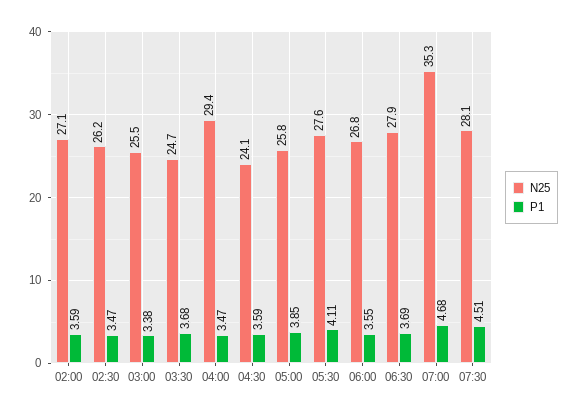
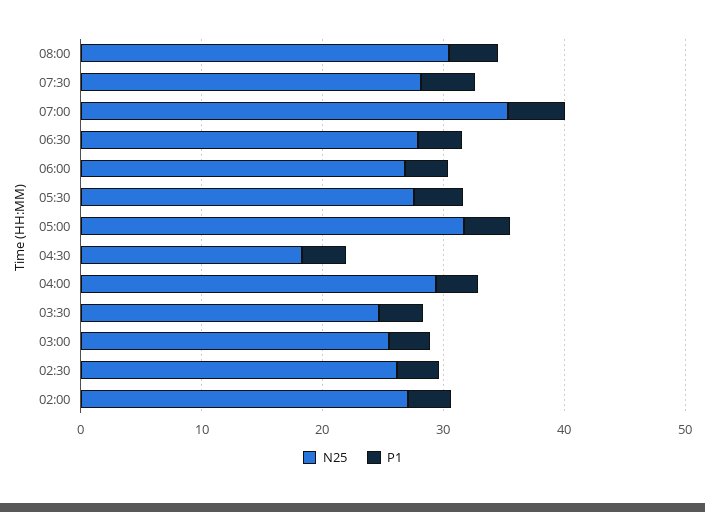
N25, 04:30: 24.1 -> 18
N25, 05:00: 25.8 -> 32
N25, 08:00: none -> 30
P1, 08:00: none -> 4

